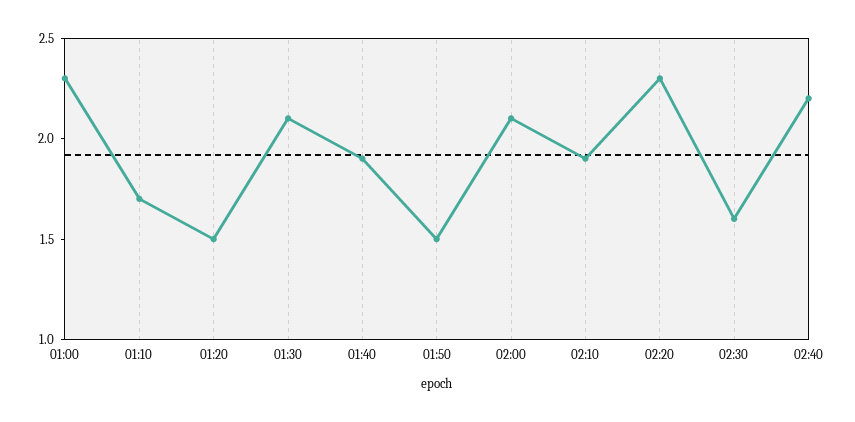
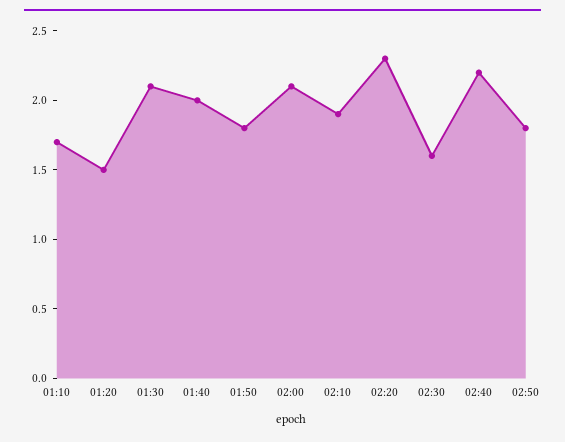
01:00: 2.3 -> none
01:40: 1.9 -> 2
01:50: 1.5 -> 1.8
02:50: none -> 1.8

